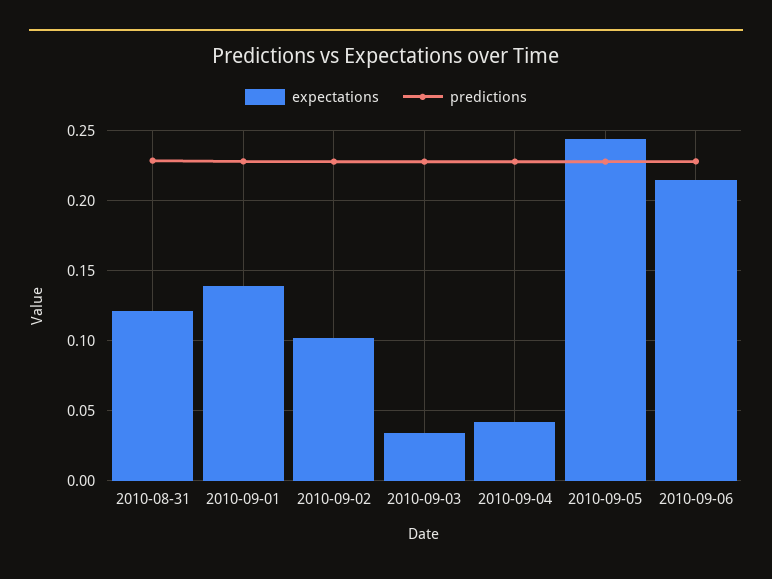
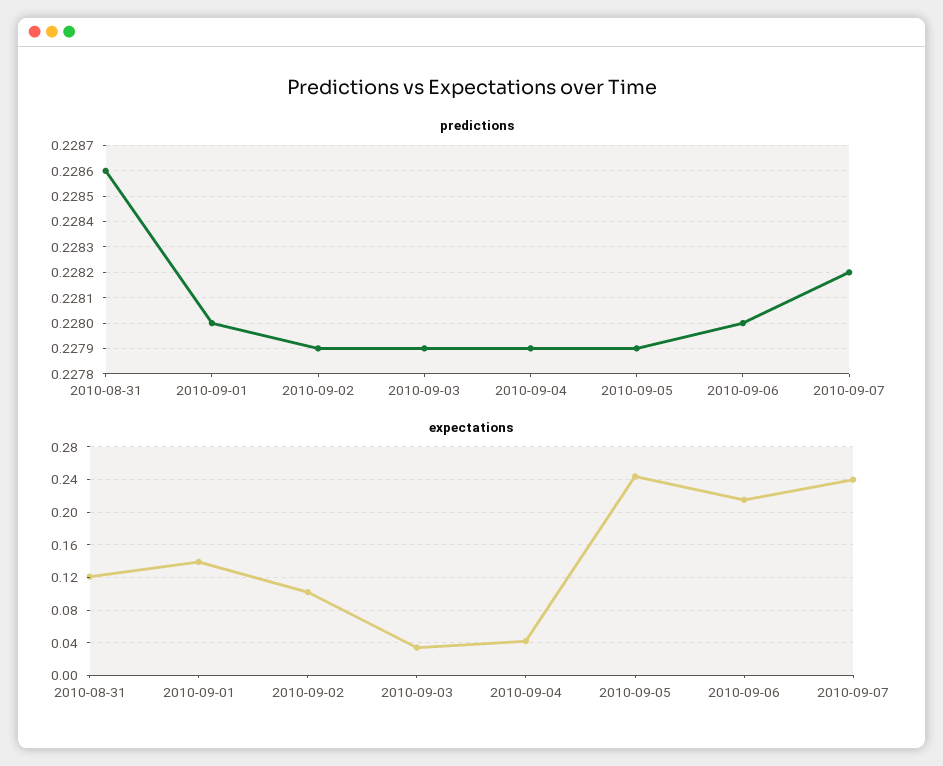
predictions, 2010-09-07: none -> 0.2282
expectations, 2010-09-07: none -> 0.24

